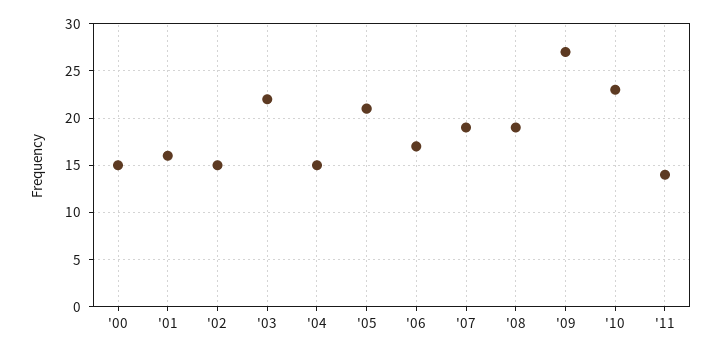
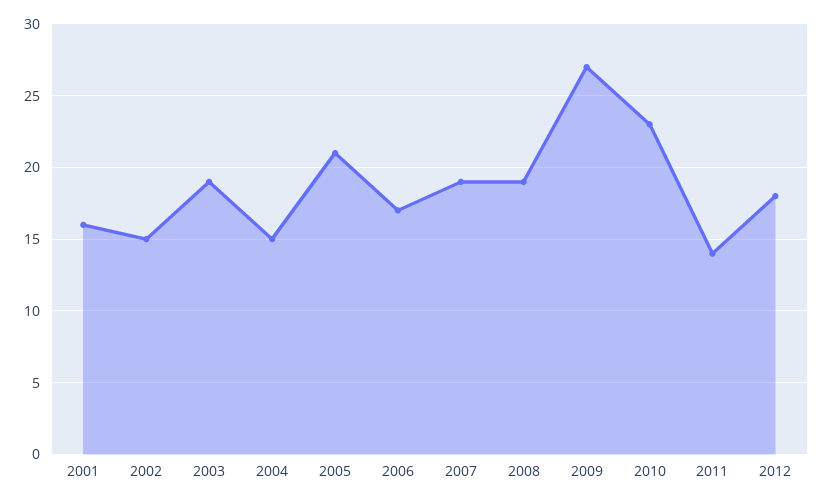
'00: 15 -> none
'03: 22 -> 19
2012: none -> 18

